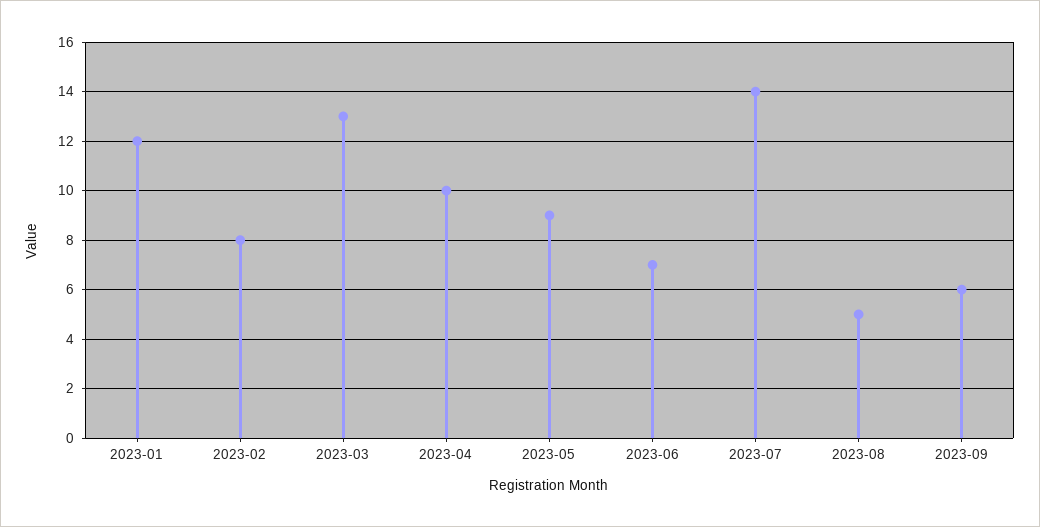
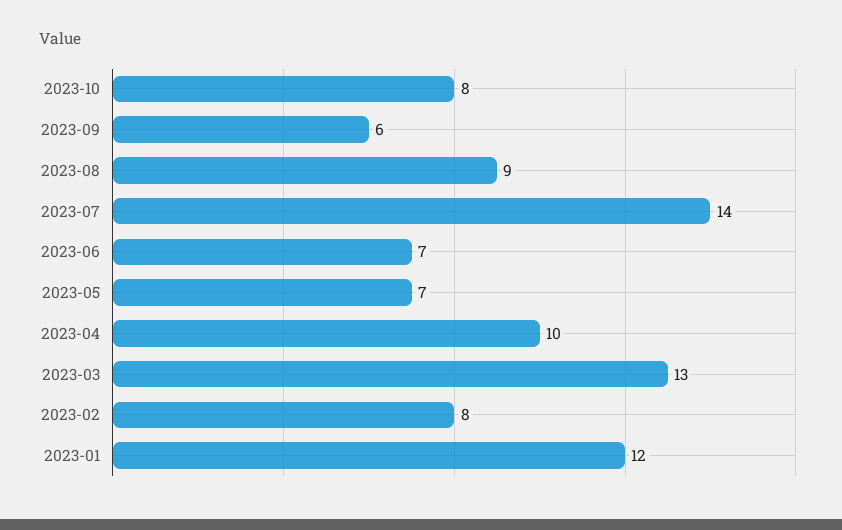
2023-05: 9 -> 7
2023-08: 5 -> 9
2023-10: none -> 8

